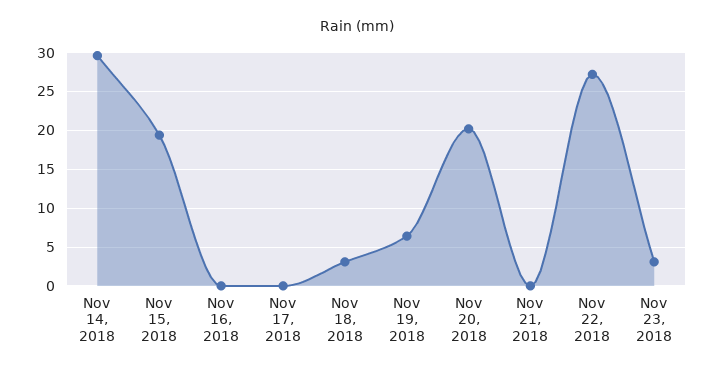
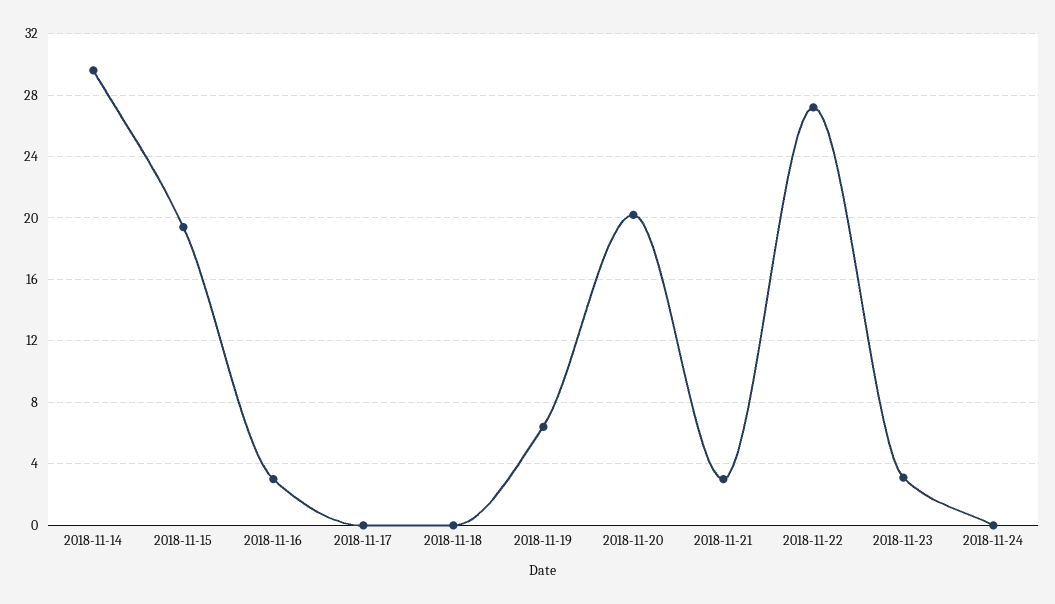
Nov 16, 2018: 0 -> 3
Nov 18, 2018: 3 -> 0
Nov 21, 2018: 0 -> 3
2018-11-24: none -> 0

